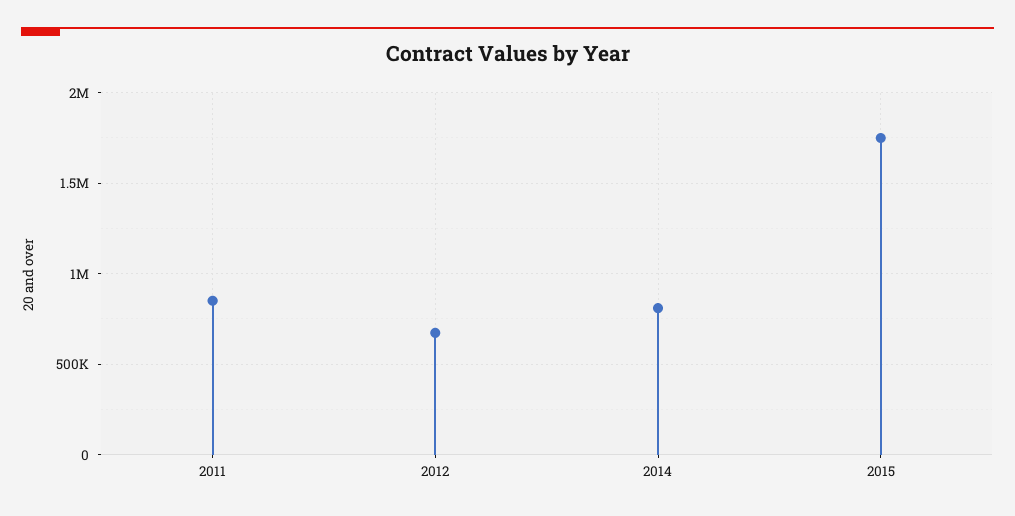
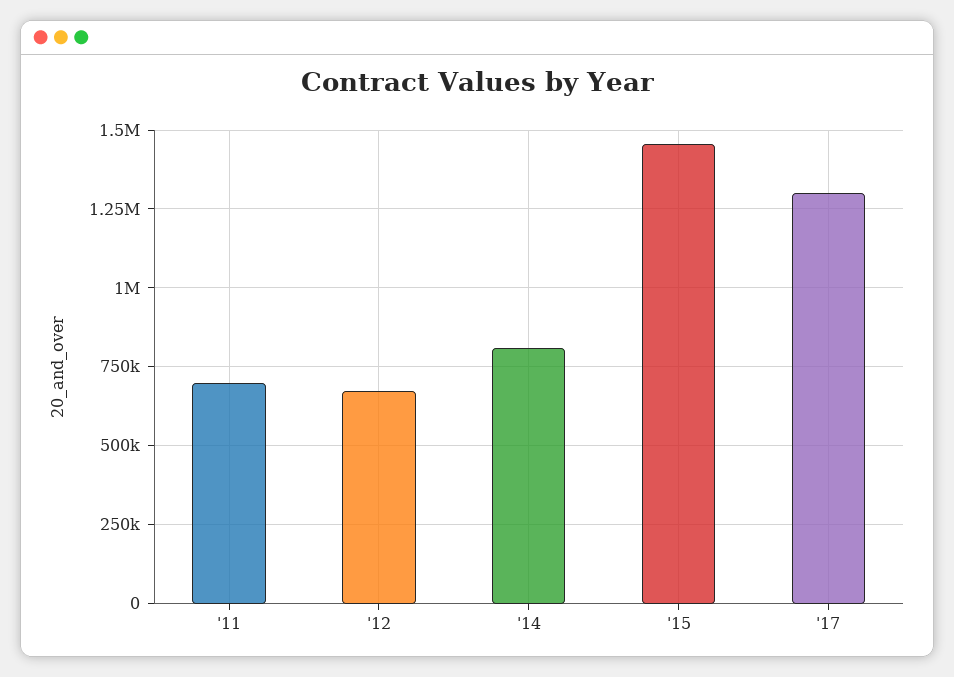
2011: 850000 -> 700000
2015: 1750000 -> 1450000
'17: none -> 1300000

